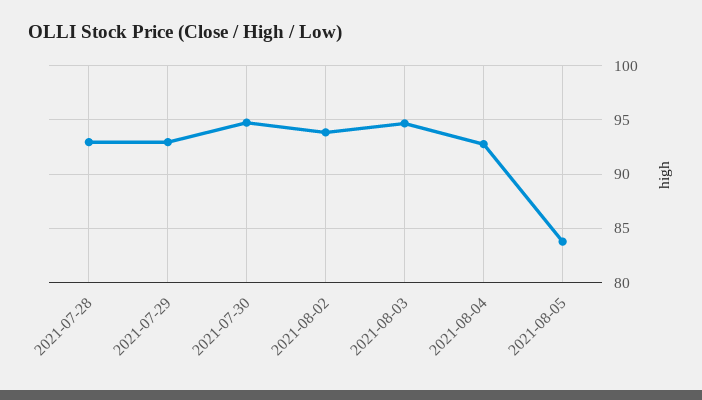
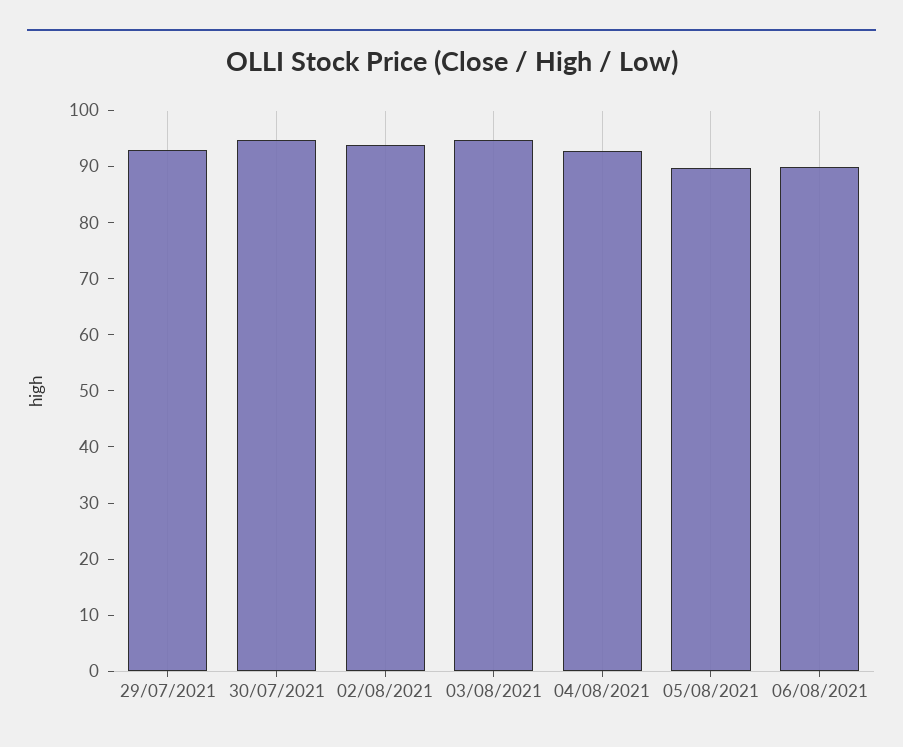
2021-07-28: 93 -> none
2021-08-05: 84 -> 90
06/08/2021: none -> 90

